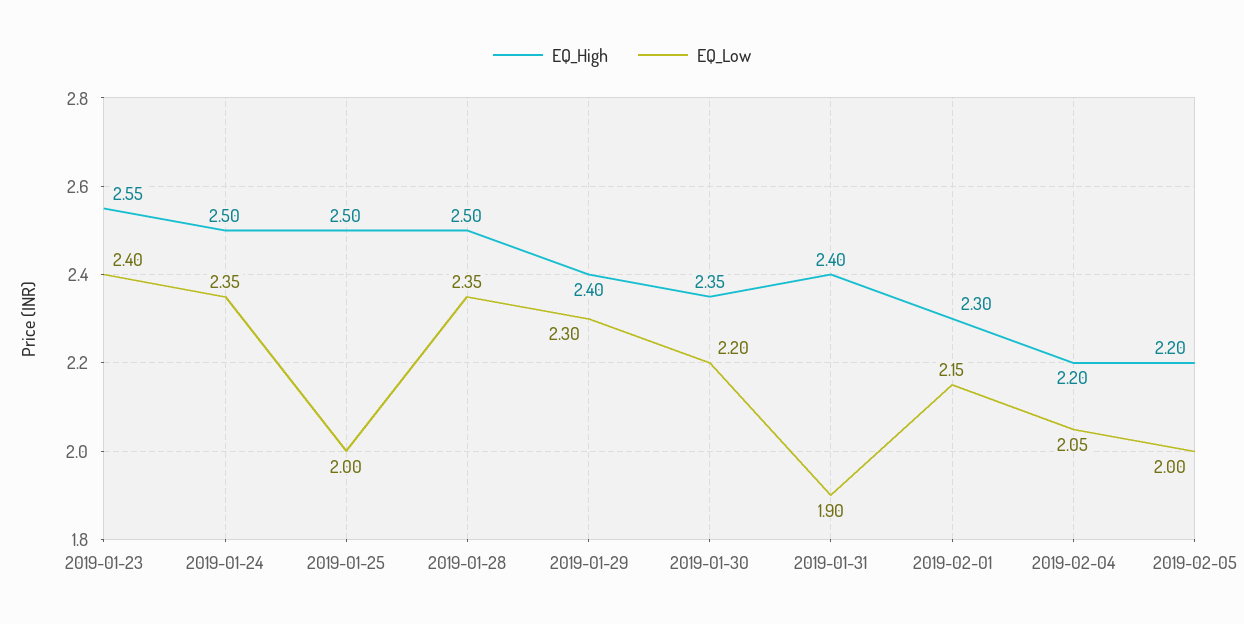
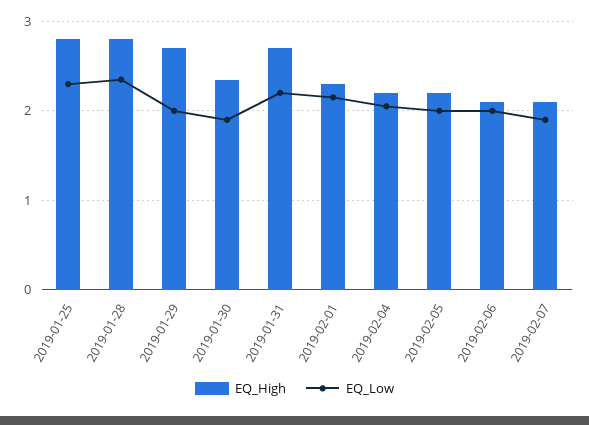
EQ_High, 2019-01-23: 2.55 -> none
EQ_Low, 2019-01-23: 2.4 -> none
EQ_High, 2019-01-24: 2.5 -> none
EQ_Low, 2019-01-24: 2.35 -> none
EQ_High, 2019-01-25: 2.5 -> 2.8
EQ_Low, 2019-01-25: 2 -> 2.3
EQ_High, 2019-01-28: 2.5 -> 2.8
EQ_High, 2019-01-29: 2.4 -> 2.7
EQ_Low, 2019-01-29: 2.3 -> 2
EQ_Low, 2019-01-30: 2.2 -> 1.9
EQ_High, 2019-01-31: 2.4 -> 2.7
EQ_Low, 2019-01-31: 1.9 -> 2.2
EQ_High, 2019-02-06: none -> 2.1
EQ_Low, 2019-02-06: none -> 2
EQ_High, 2019-02-07: none -> 2.1
EQ_Low, 2019-02-07: none -> 1.9

